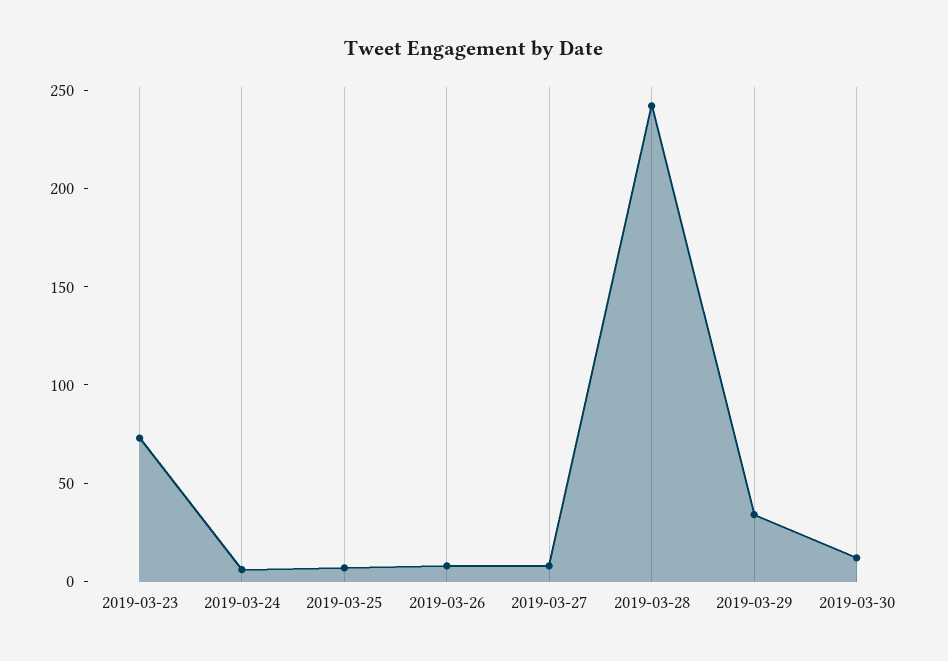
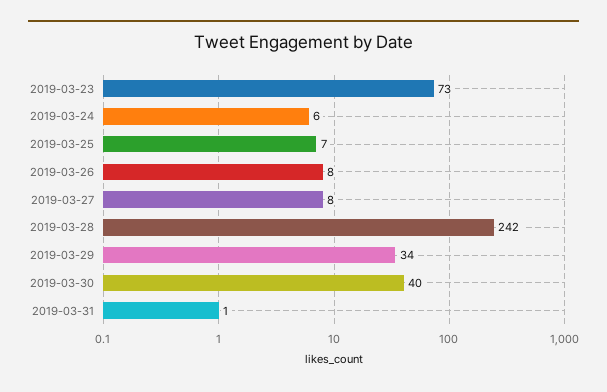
2019-03-30: 10 -> 40
2019-03-31: none -> 1

